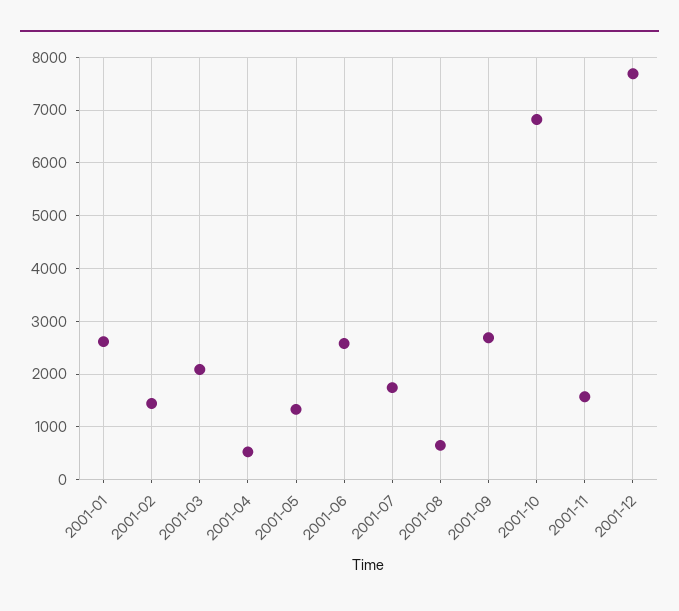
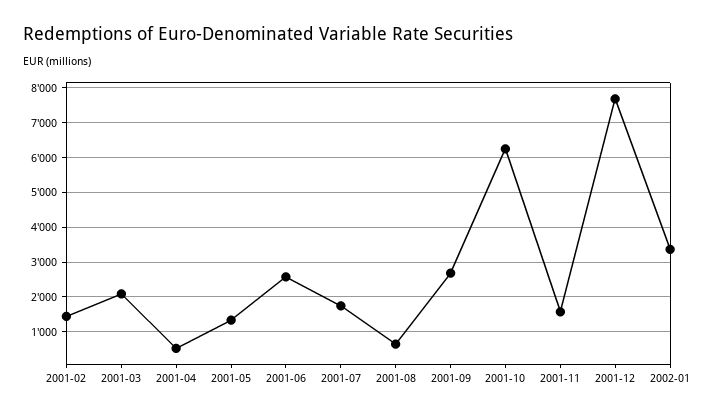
2001-01: 2600 -> none
2001-10: 6800 -> 6200
2002-01: none -> 3400

